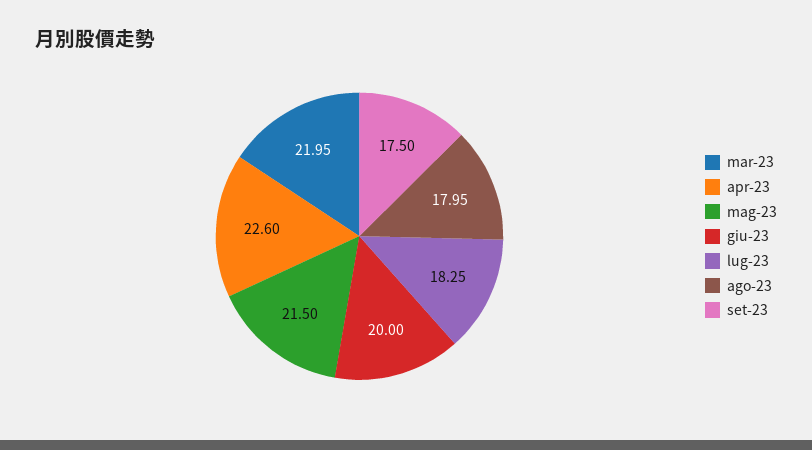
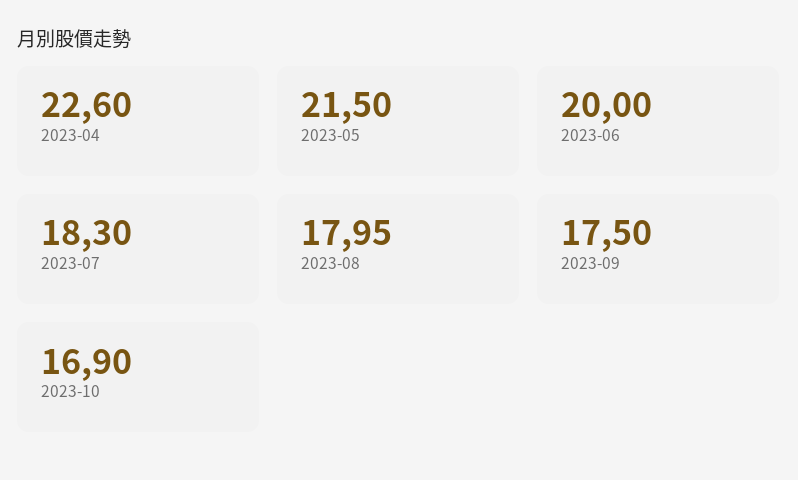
mar-23: 21.95 -> none
lug-23: 18.25 -> 18.3
2023-10: none -> 16.9

